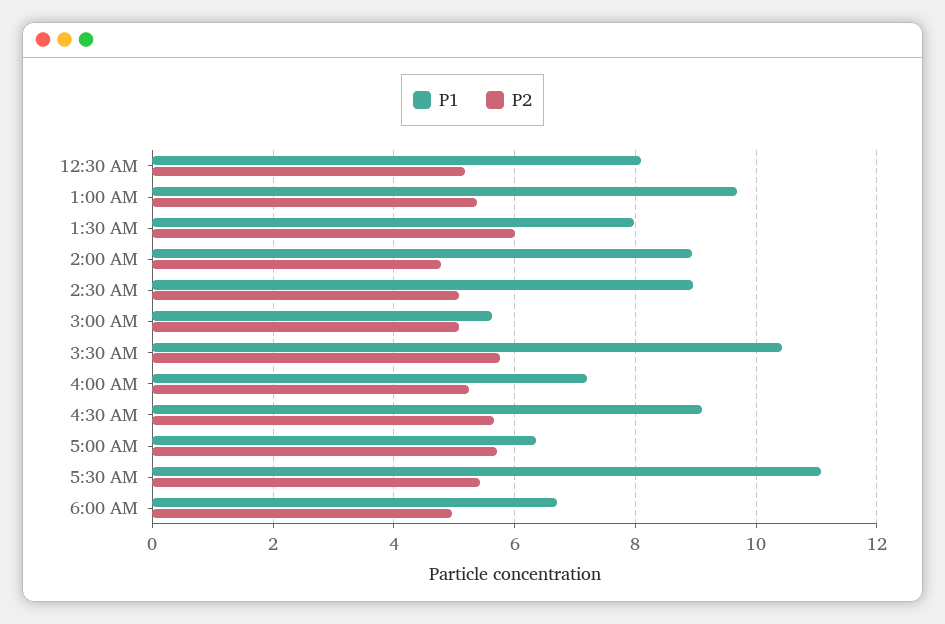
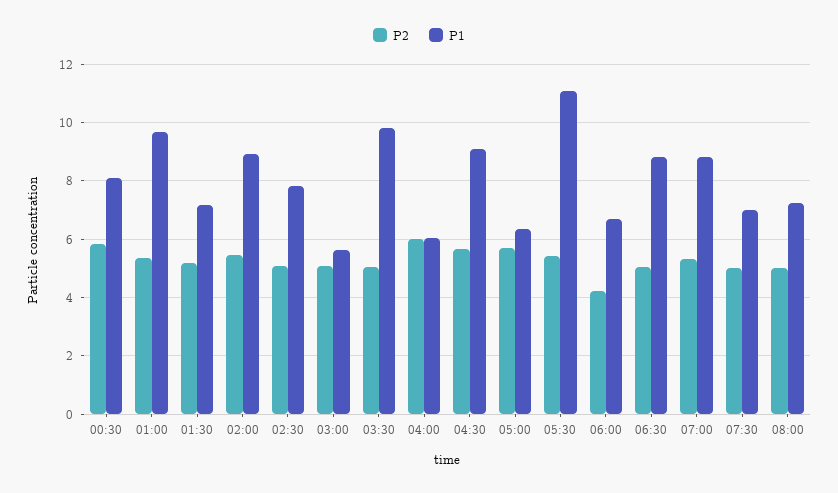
P2, 12:30 AM: 5.2 -> 5.75
P1, 1:30 AM: 8 -> 7.25
P2, 1:30 AM: 6 -> 5.25
P2, 2:00 AM: 4.8 -> 5.5
P1, 2:30 AM: 9 -> 7.75
P1, 3:30 AM: 10.4 -> 9.75
P2, 3:30 AM: 5.8 -> 5
P1, 4:00 AM: 7.2 -> 6
P2, 4:00 AM: 5.2 -> 6
P2, 6:00 AM: 5 -> 4.25
P2, 06:30: none -> 5
P1, 06:30: none -> 8.75
P2, 07:00: none -> 5.25
P1, 07:00: none -> 8.75
P2, 07:30: none -> 5
P1, 07:30: none -> 7
P2, 08:00: none -> 5
P1, 08:00: none -> 7.25

